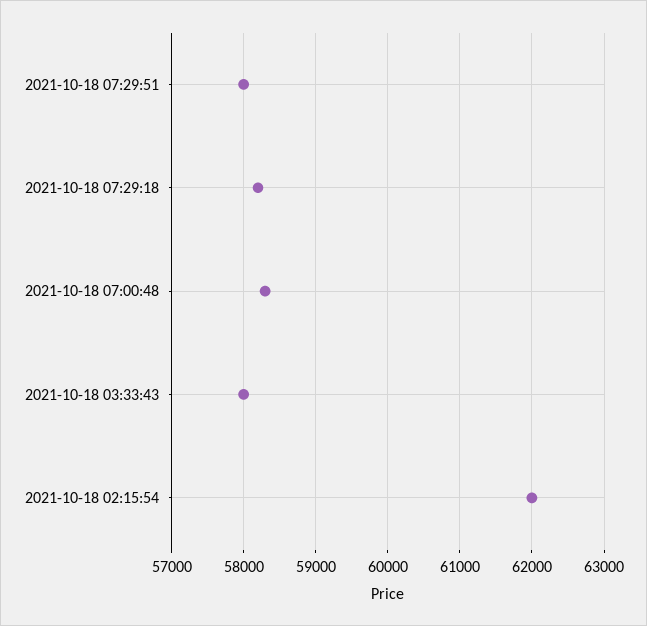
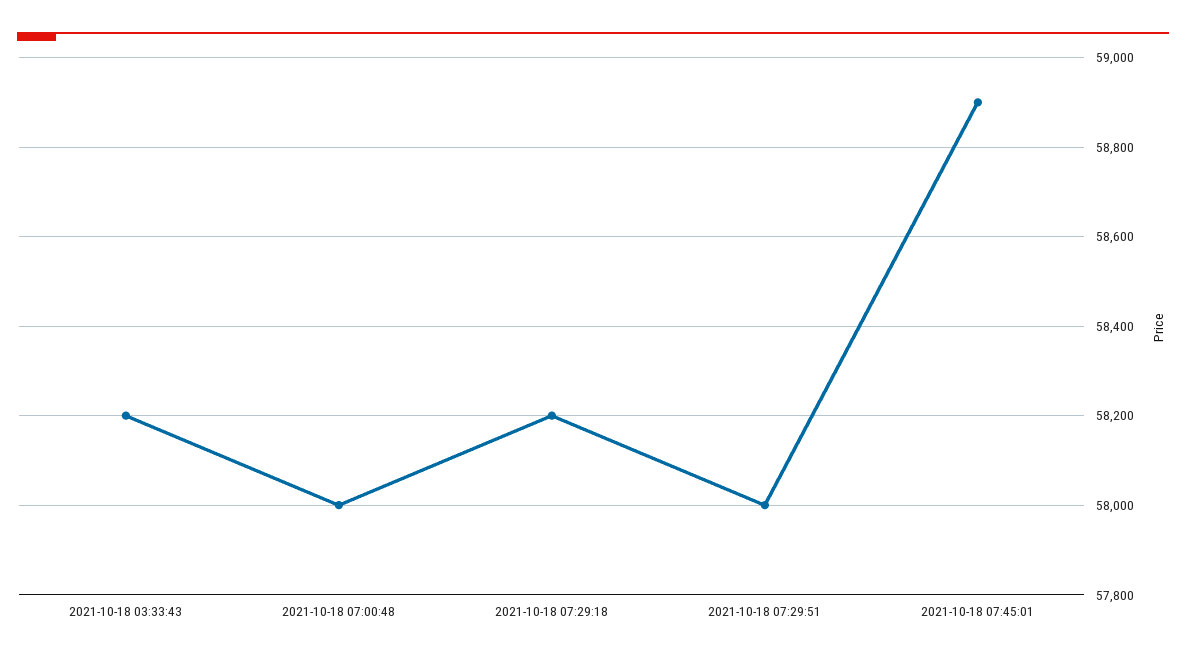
2021-10-18 07:00:48: 58300 -> 58000
2021-10-18 03:33:43: 58000 -> 58200
2021-10-18 02:15:54: 62000 -> none
2021-10-18 07:45:01: none -> 58900

